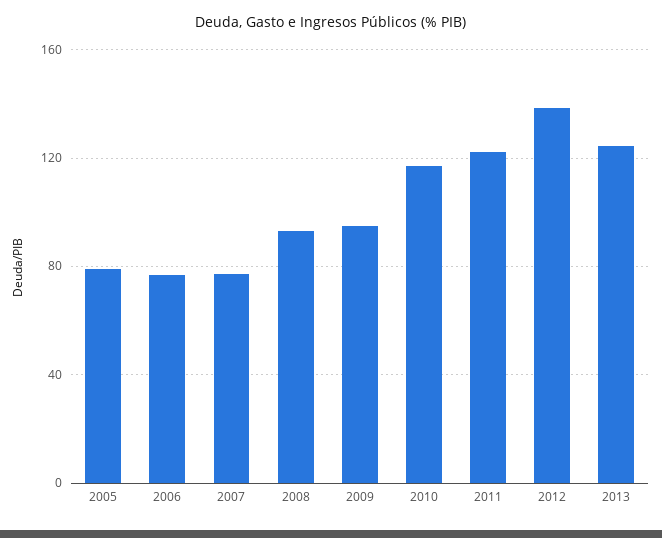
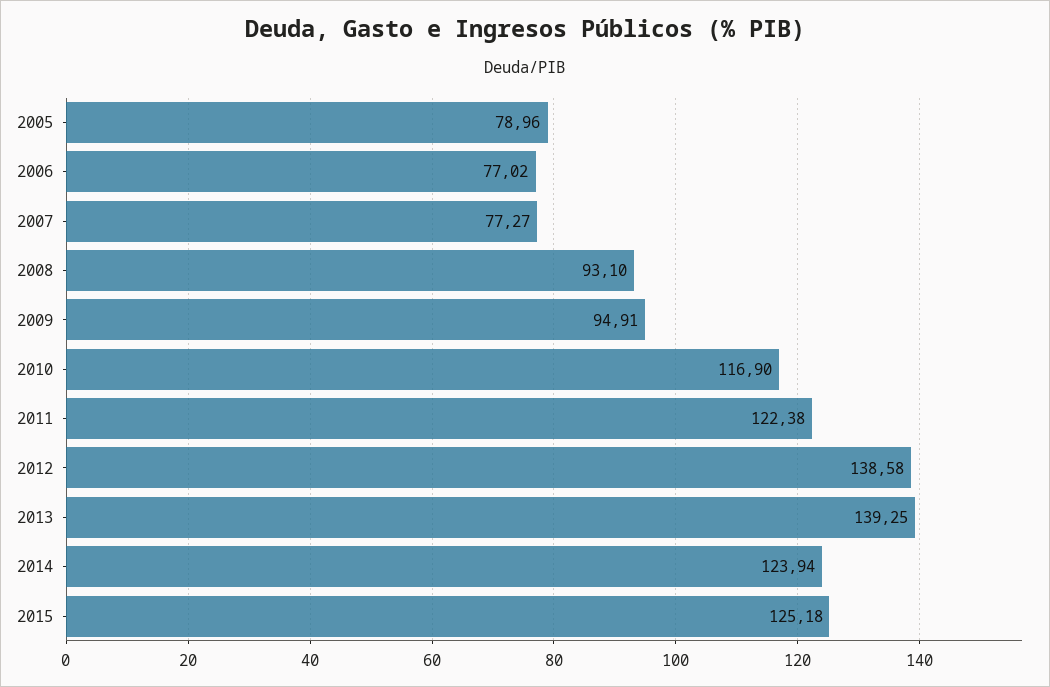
2013: 125 -> 139.25
2014: none -> 123.94
2015: none -> 125.18

